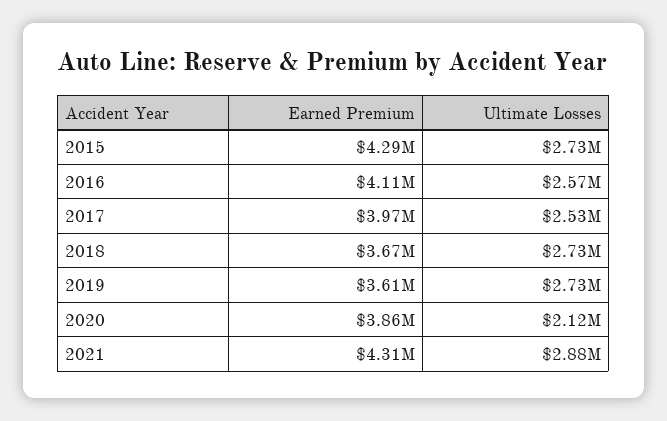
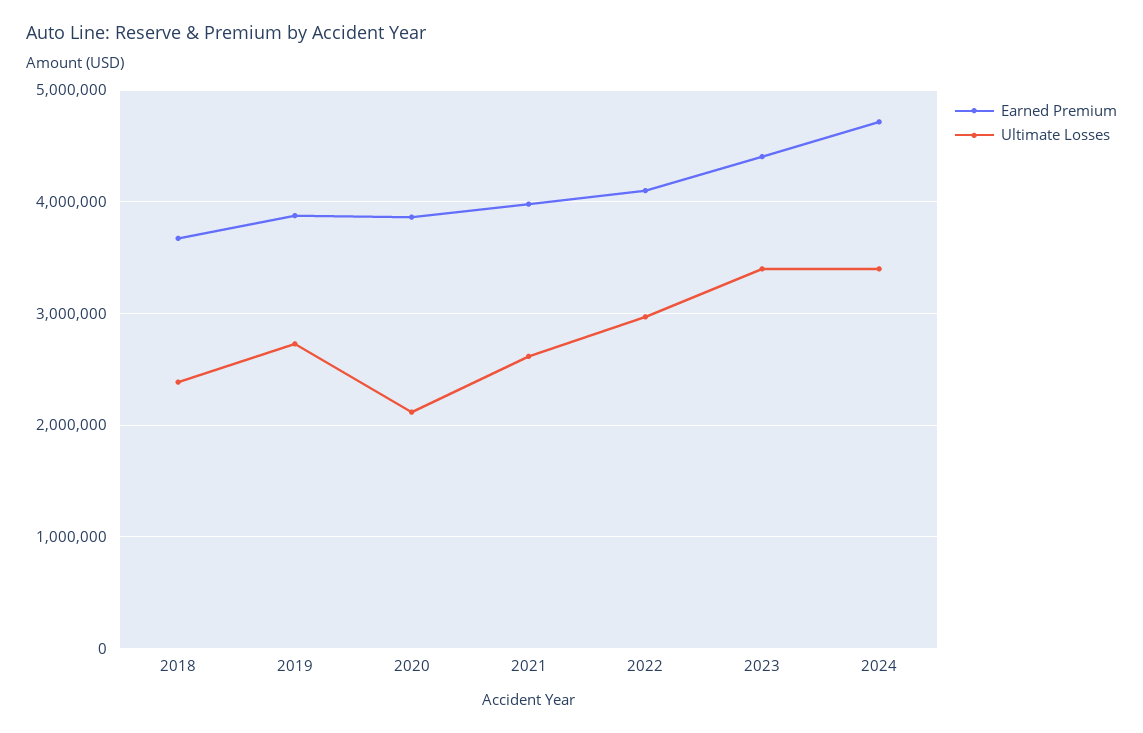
Earned Premium, 2015: 4290000 -> none
Ultimate Losses, 2015: 2730000 -> none
Earned Premium, 2016: 4110000 -> none
Ultimate Losses, 2016: 2570000 -> none
Earned Premium, 2017: 3970000 -> none
Ultimate Losses, 2017: 2530000 -> none
Ultimate Losses, 2018: 2730000 -> 2400000
Earned Premium, 2019: 3610000 -> 3900000
Earned Premium, 2021: 4310000 -> 4000000
Ultimate Losses, 2021: 2880000 -> 2600000
Earned Premium, 2022: none -> 4100000
Ultimate Losses, 2022: none -> 3000000
Earned Premium, 2023: none -> 4400000
Ultimate Losses, 2023: none -> 3400000
Earned Premium, 2024: none -> 4700000
Ultimate Losses, 2024: none -> 3400000

